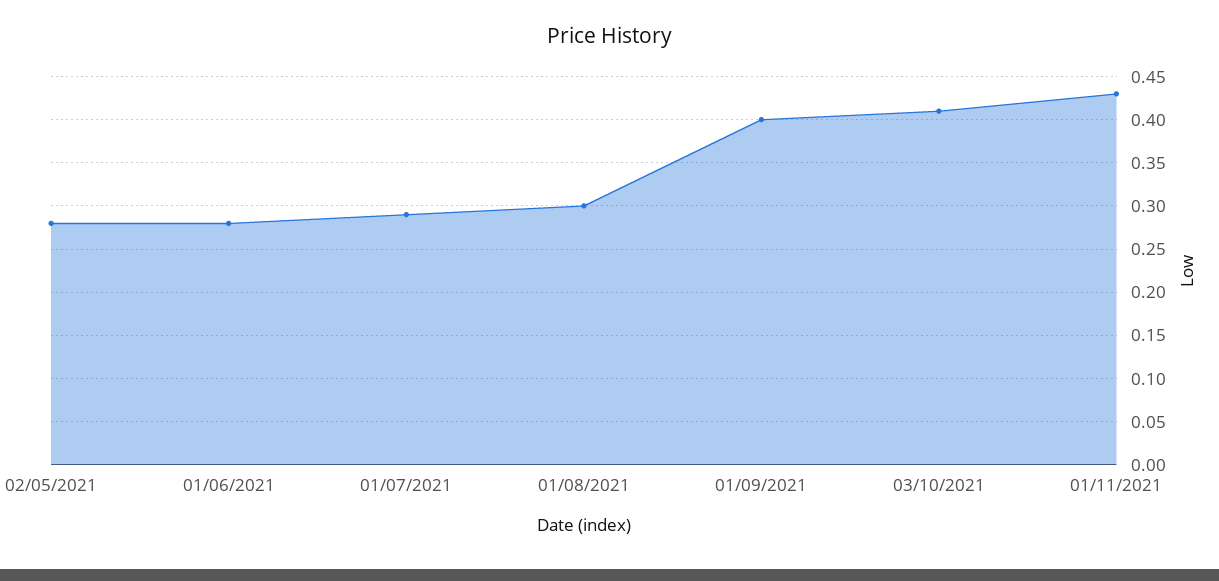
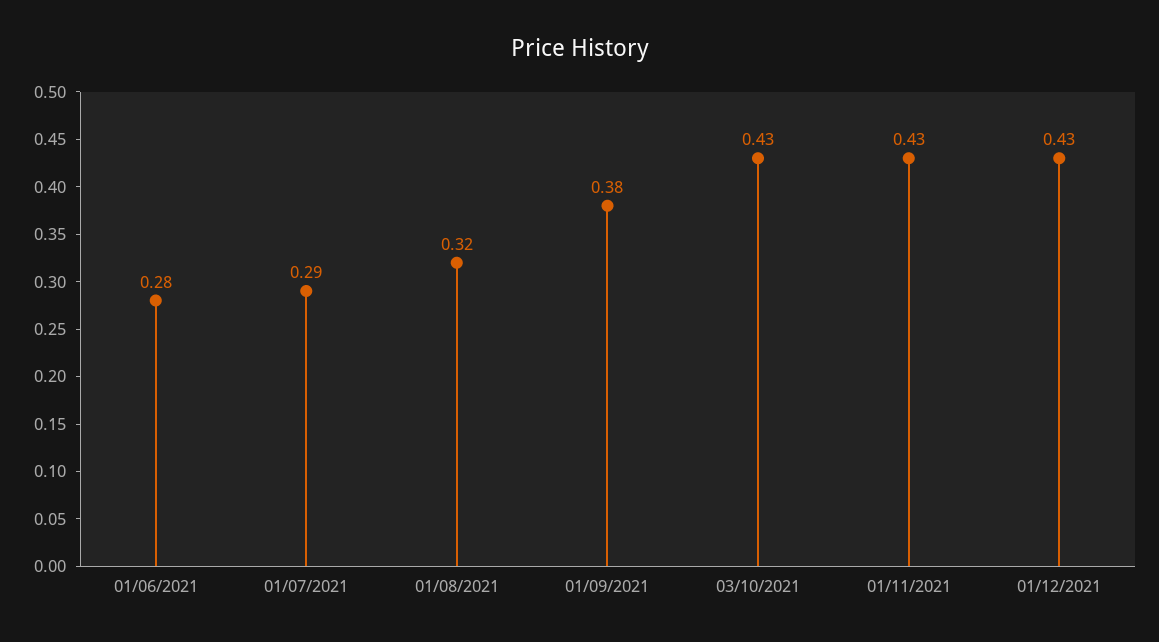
02/05/2021: 0.28 -> none
01/08/2021: 0.3 -> 0.32
01/09/2021: 0.4 -> 0.38
03/10/2021: 0.41 -> 0.43
01/12/2021: none -> 0.43

